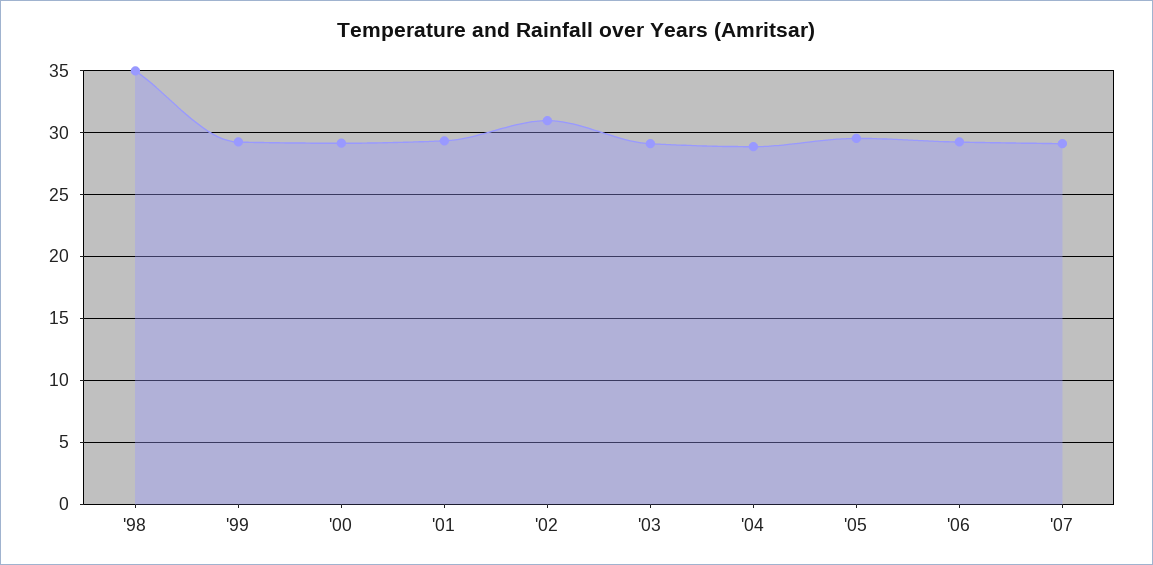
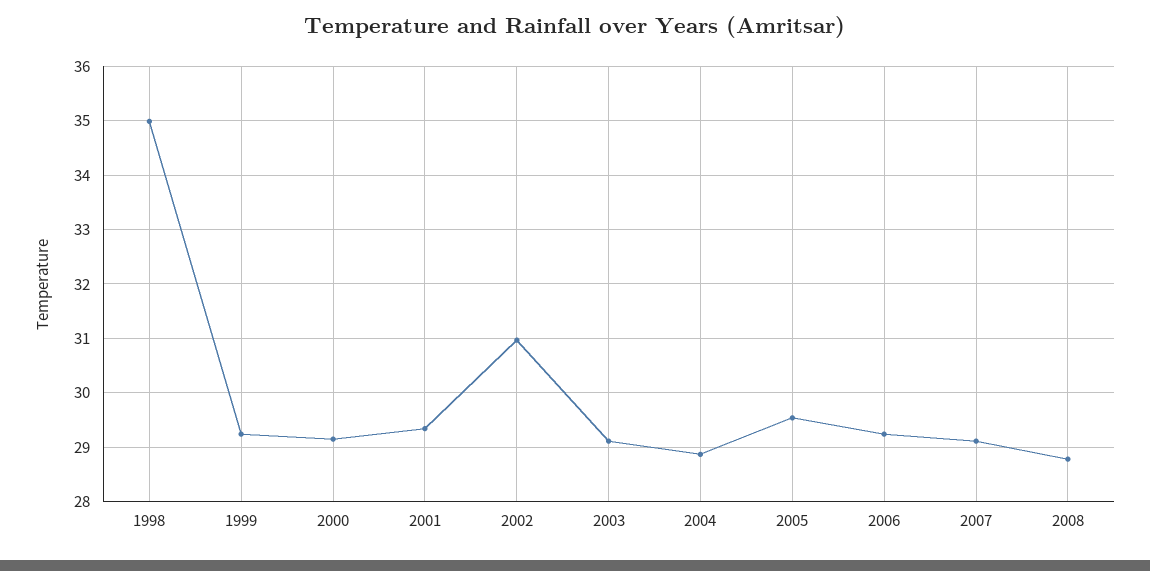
2008: none -> 28.8

